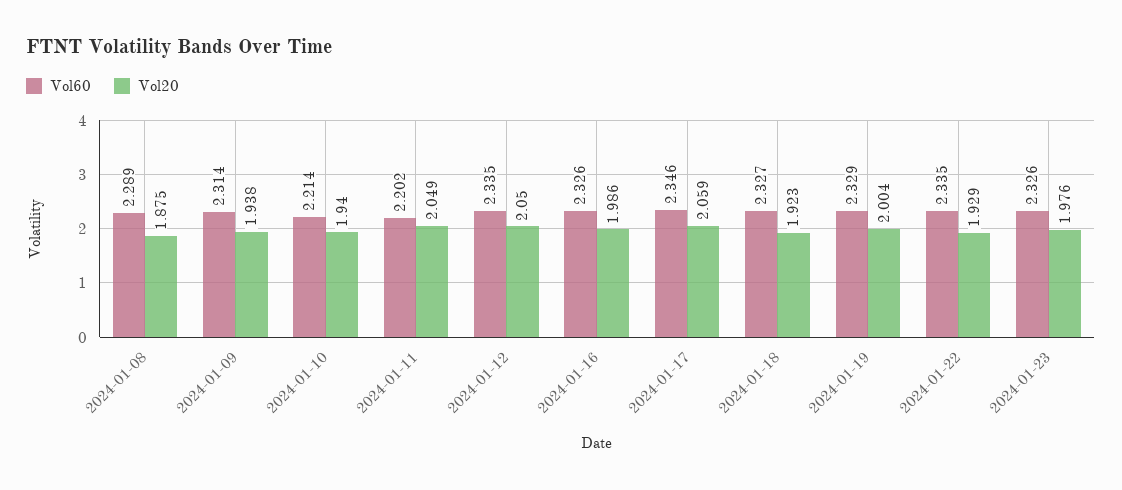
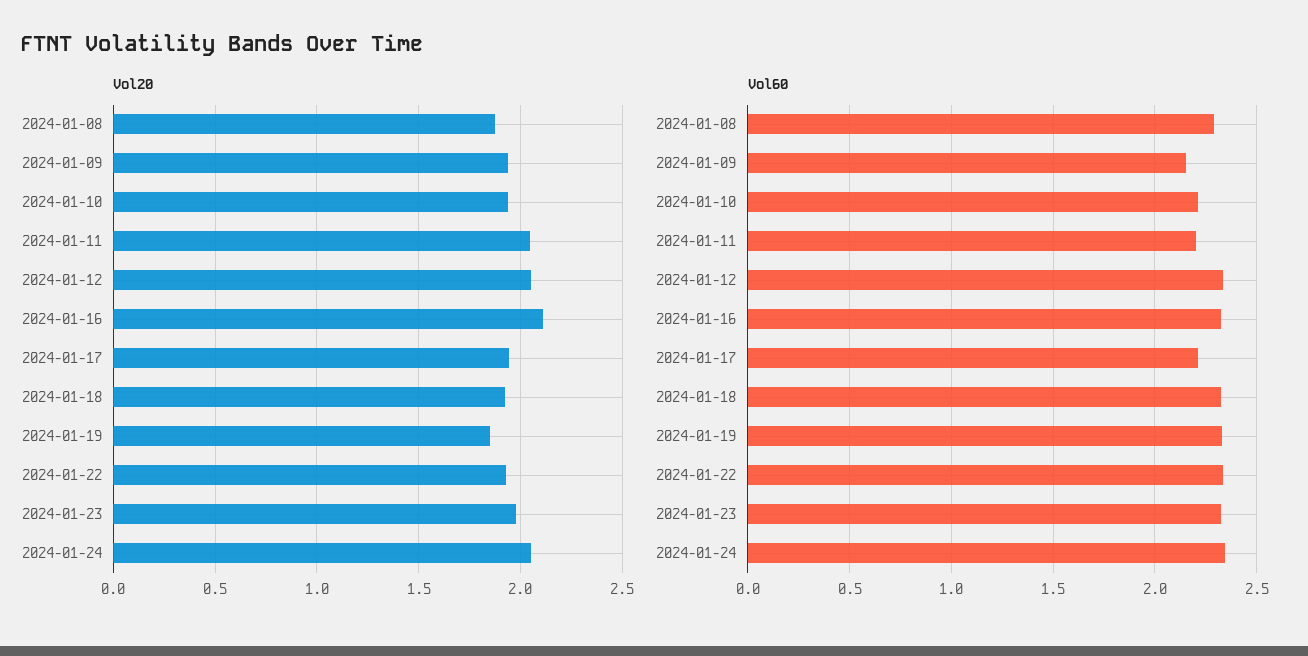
Vol60, 2024-01-09: 2.314 -> 2.15
Vol20, 2024-01-16: 1.986 -> 2.1
Vol60, 2024-01-17: 2.346 -> 2.2
Vol20, 2024-01-17: 2.059 -> 1.95
Vol20, 2024-01-19: 2.004 -> 1.85
Vol20, 2024-01-24: none -> 2.05
Vol60, 2024-01-24: none -> 2.35

